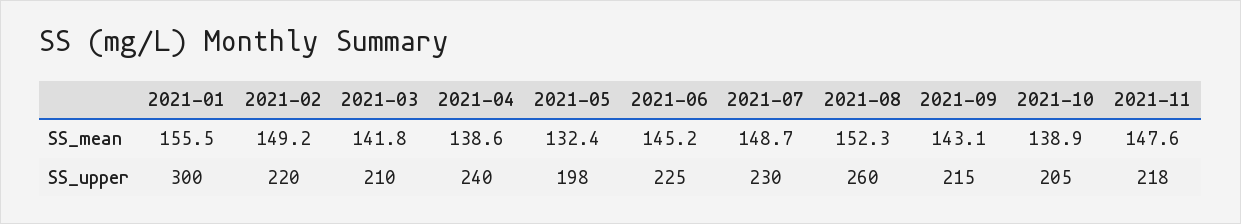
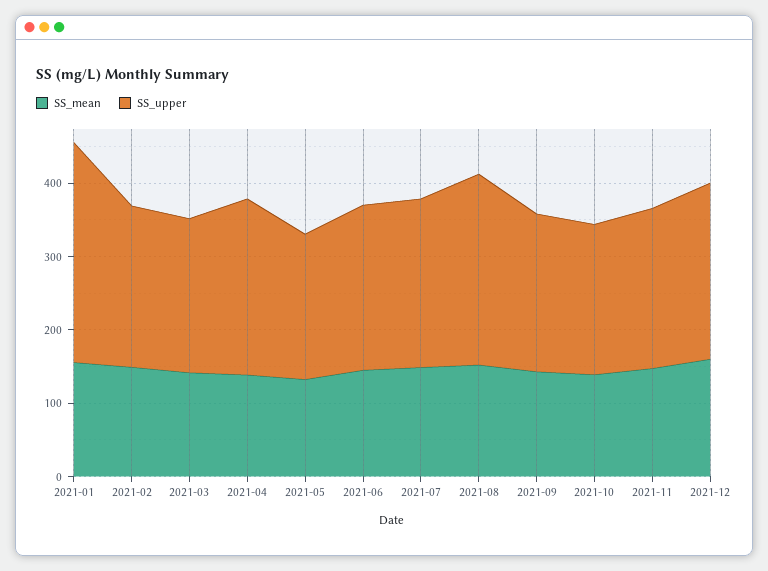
SS_mean, 2021-12: none -> 160
SS_upper, 2021-12: none -> 240

